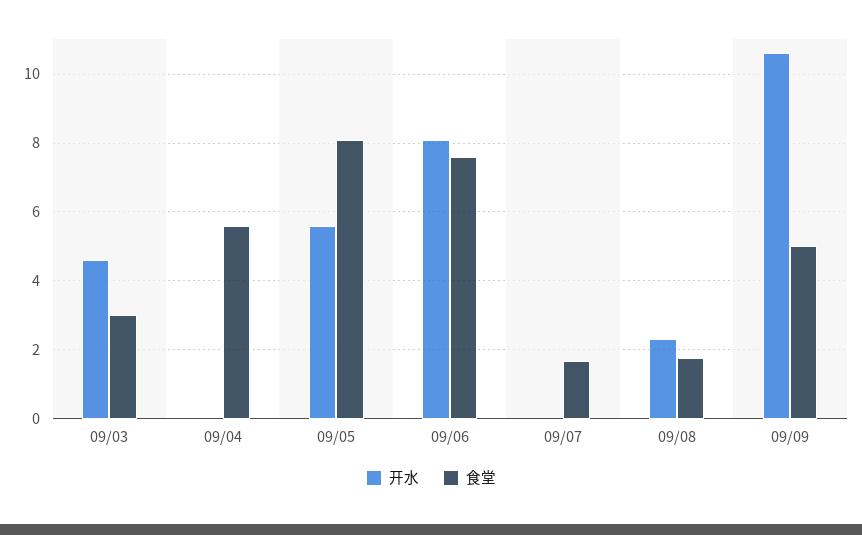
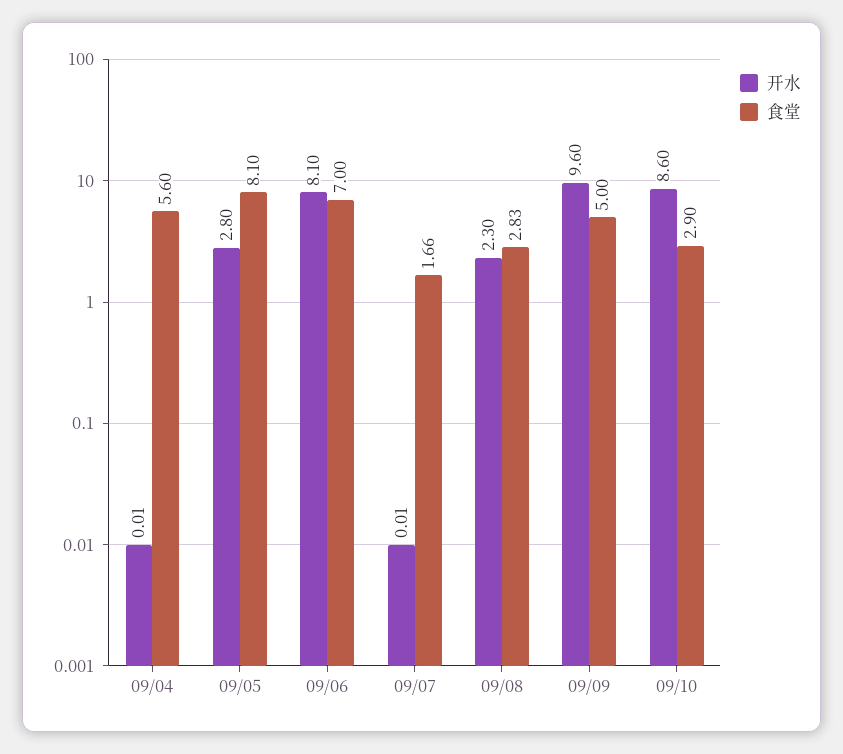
开水, 09/03: 4.6 -> none
食堂, 09/03: 3 -> none
开水, 09/05: 5.6 -> 2.8
食堂, 09/06: 7.6 -> 7
食堂, 09/08: 1.8 -> 2.83
开水, 09/09: 10.6 -> 9.6
开水, 09/10: none -> 8.6
食堂, 09/10: none -> 2.9

